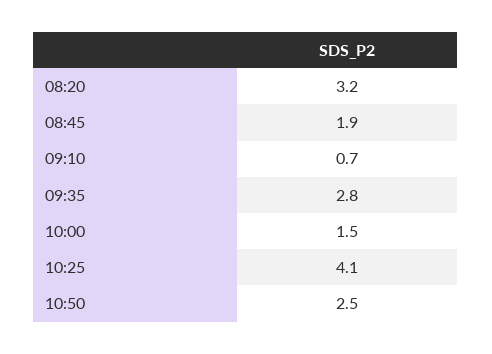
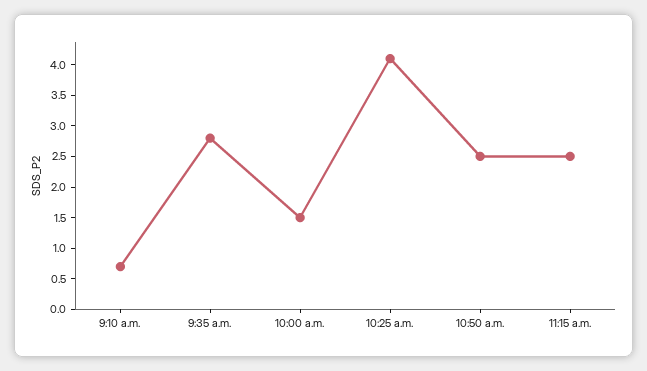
08:20: 3.2 -> none
08:45: 1.9 -> none
11:15 a.m.: none -> 2.5

